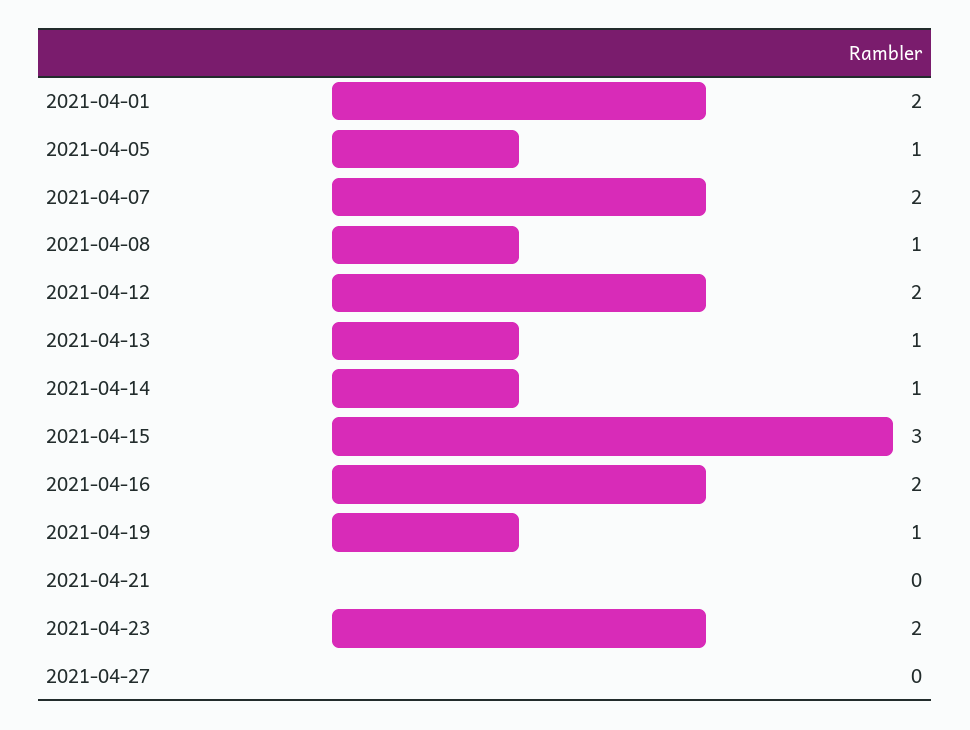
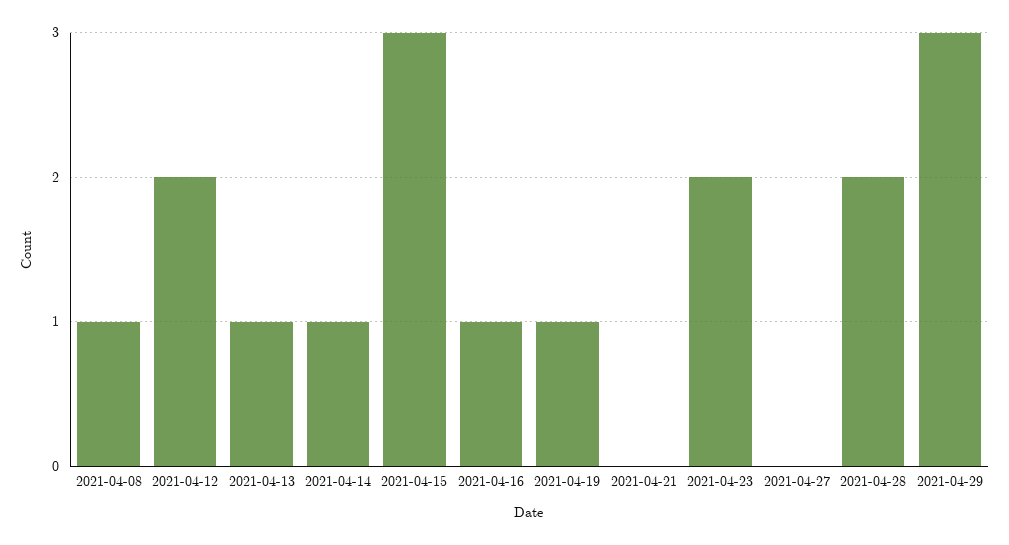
2021-04-01: 2 -> none
2021-04-05: 1 -> none
2021-04-07: 2 -> none
2021-04-16: 2 -> 1
2021-04-28: none -> 2
2021-04-29: none -> 3

